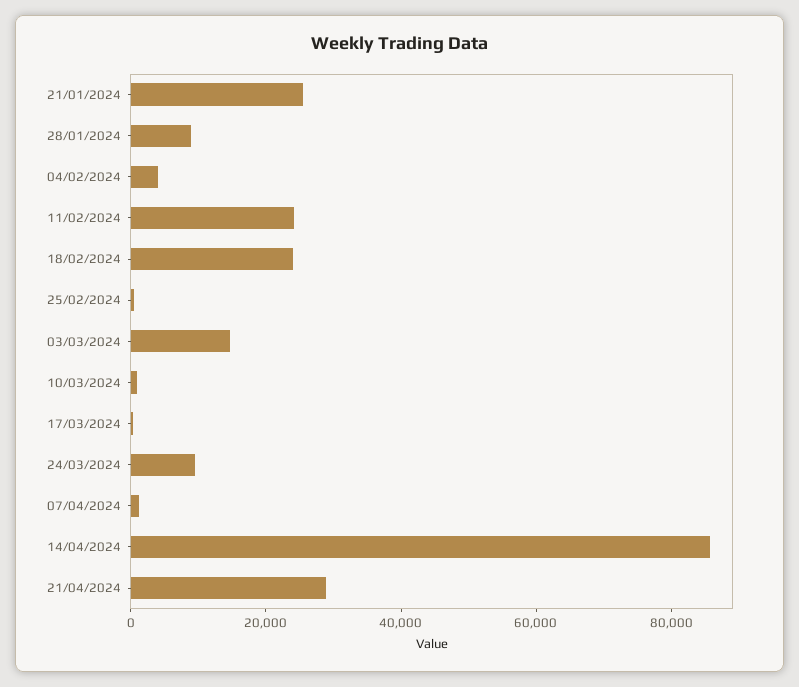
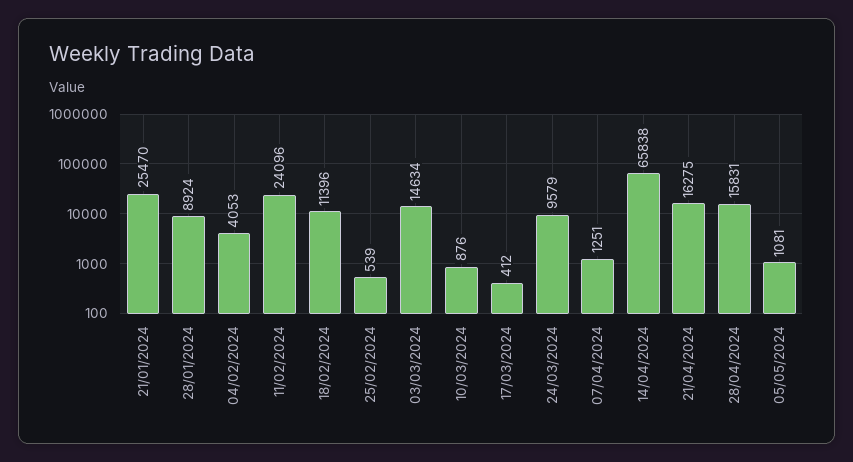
18/02/2024: 25000 -> 11396
14/04/2024: 85000 -> 65838
21/04/2024: 30000 -> 16275
28/04/2024: none -> 15831
05/05/2024: none -> 1081

